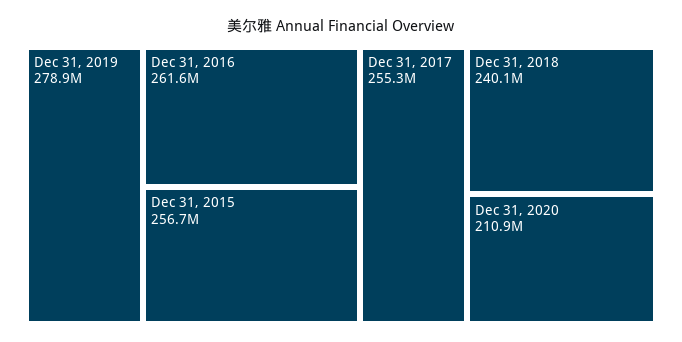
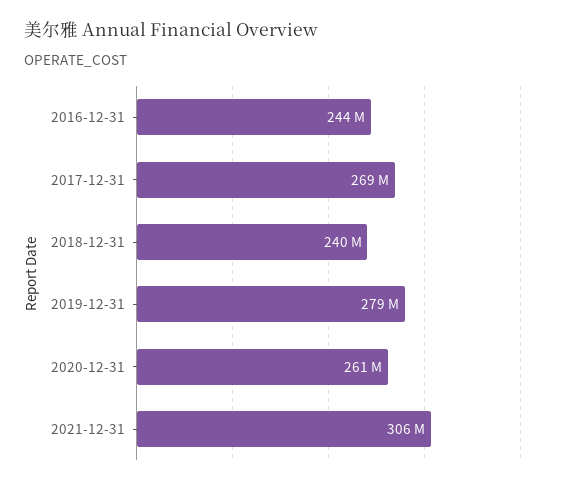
Dec 31, 2016: 261600000 -> 244000000
Dec 31, 2015: 256700000 -> none
Dec 31, 2017: 255300000 -> 269000000
Dec 31, 2020: 210900000 -> 261000000
2021-12-31: none -> 306000000

